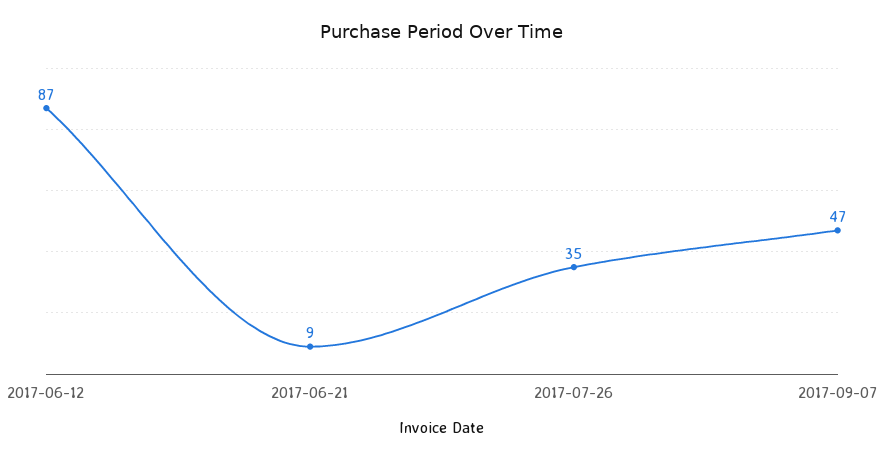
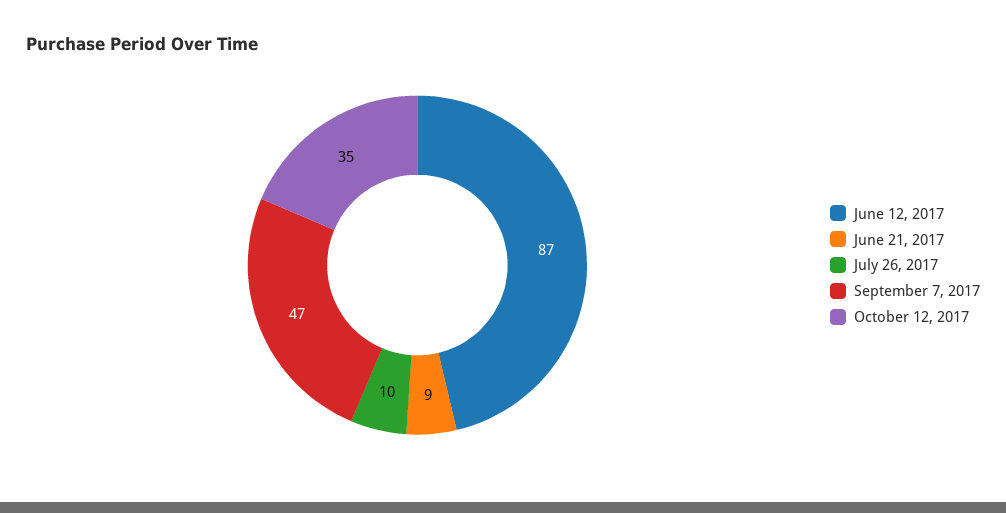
2017-07-26: 35 -> 10
October 12, 2017: none -> 35

